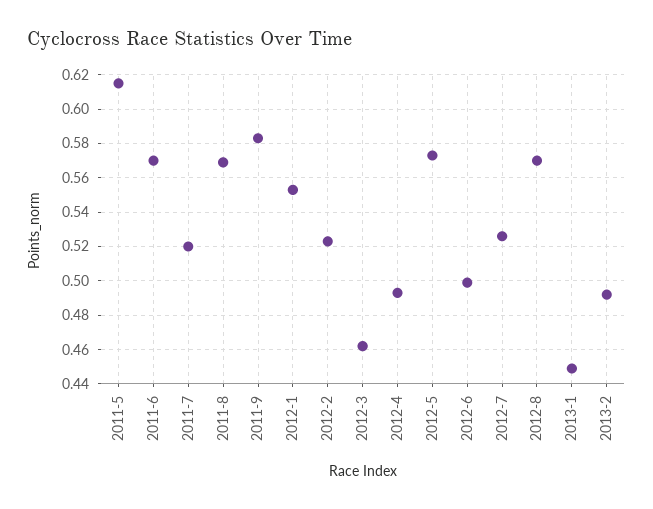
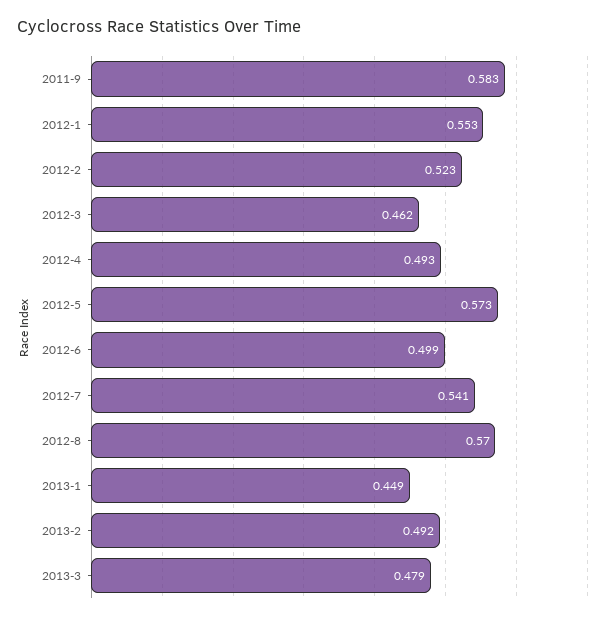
2011-5: 0.615 -> none
2011-6: 0.57 -> none
2011-7: 0.52 -> none
2011-8: 0.57 -> none
2012-7: 0.525 -> 0.541
2013-3: none -> 0.479

